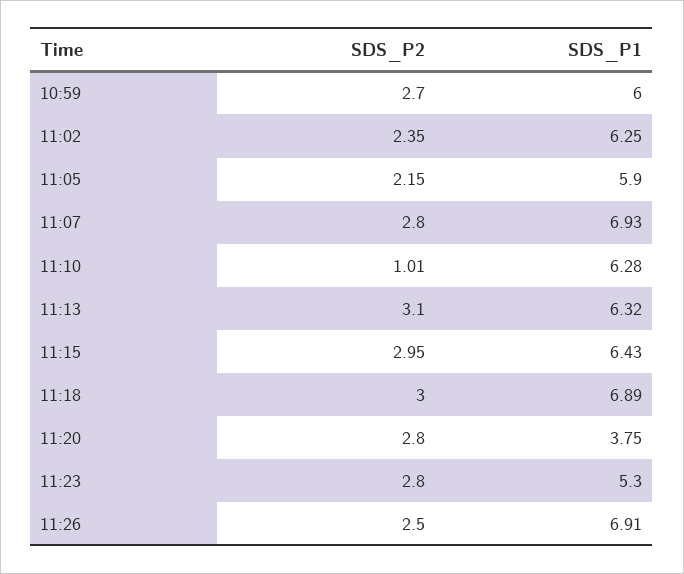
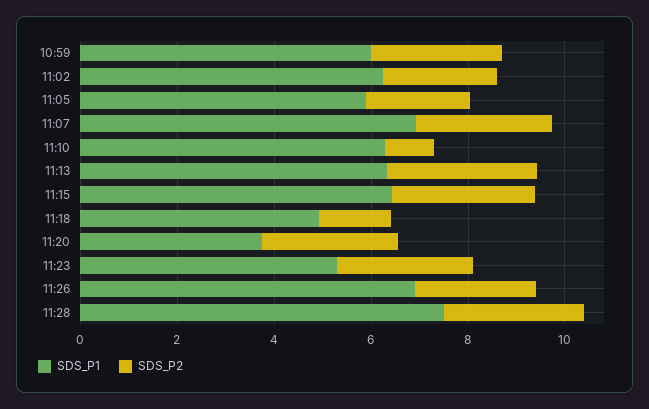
SDS_P2, 11:18: 3 -> 1.5
SDS_P1, 11:18: 6.89 -> 5
SDS_P1, 11:28: none -> 7.5
SDS_P2, 11:28: none -> 3

